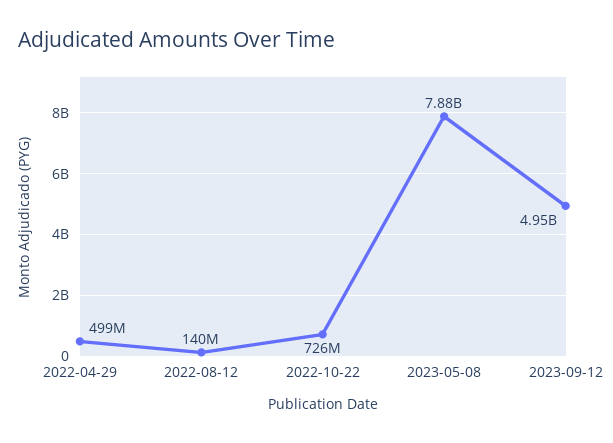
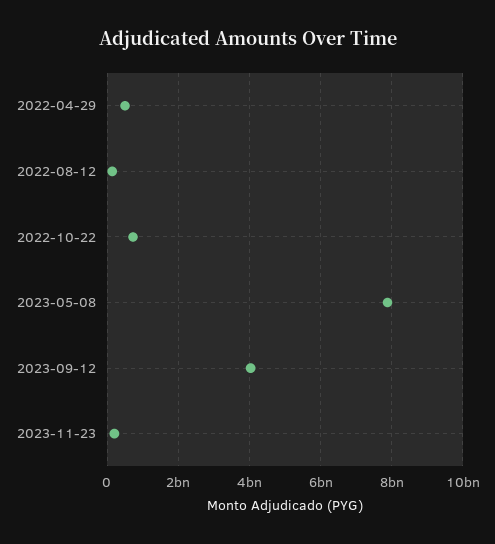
2023-09-12: 4950000000 -> 4000000000
2023-11-23: none -> 200000000

